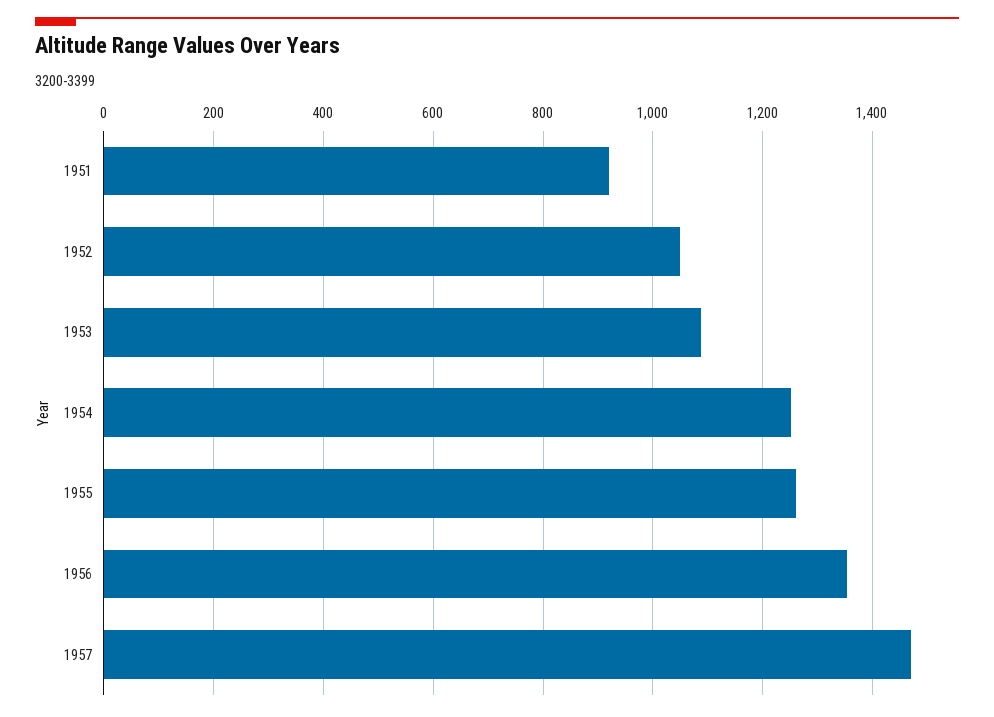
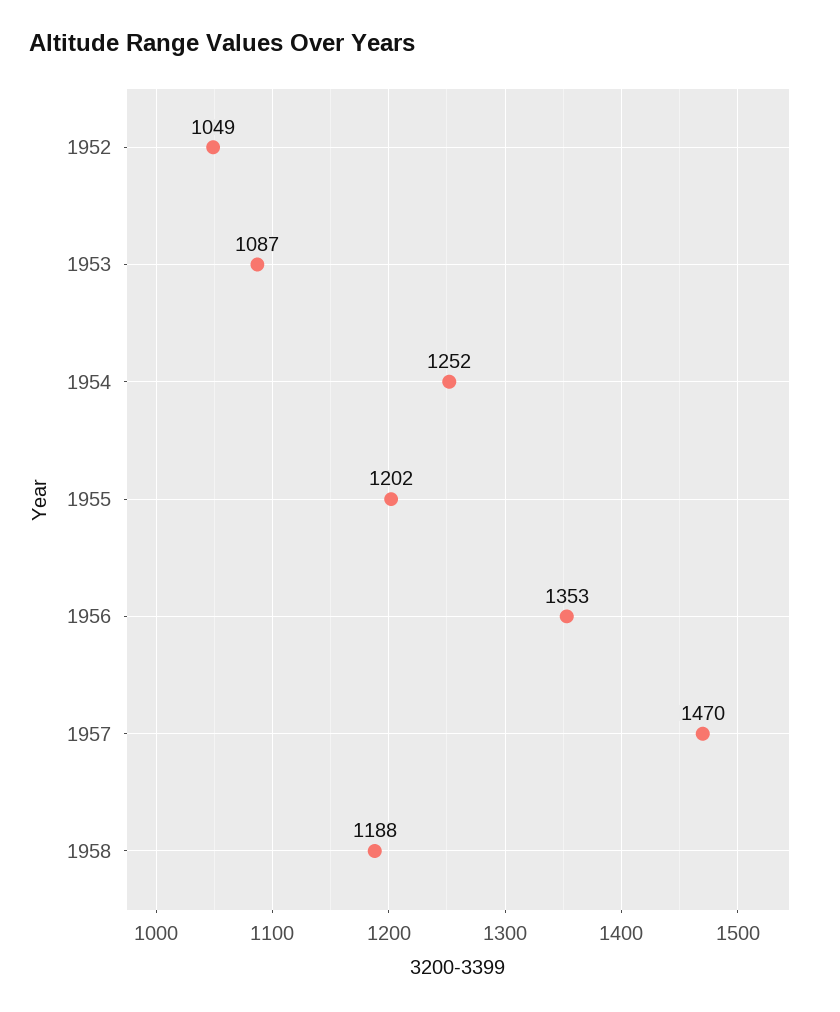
1951: 920 -> none
1955: 1260 -> 1202
1958: none -> 1188

